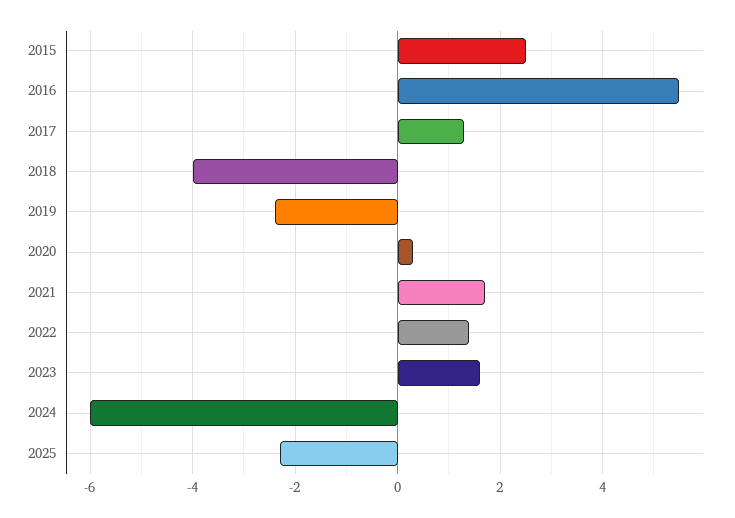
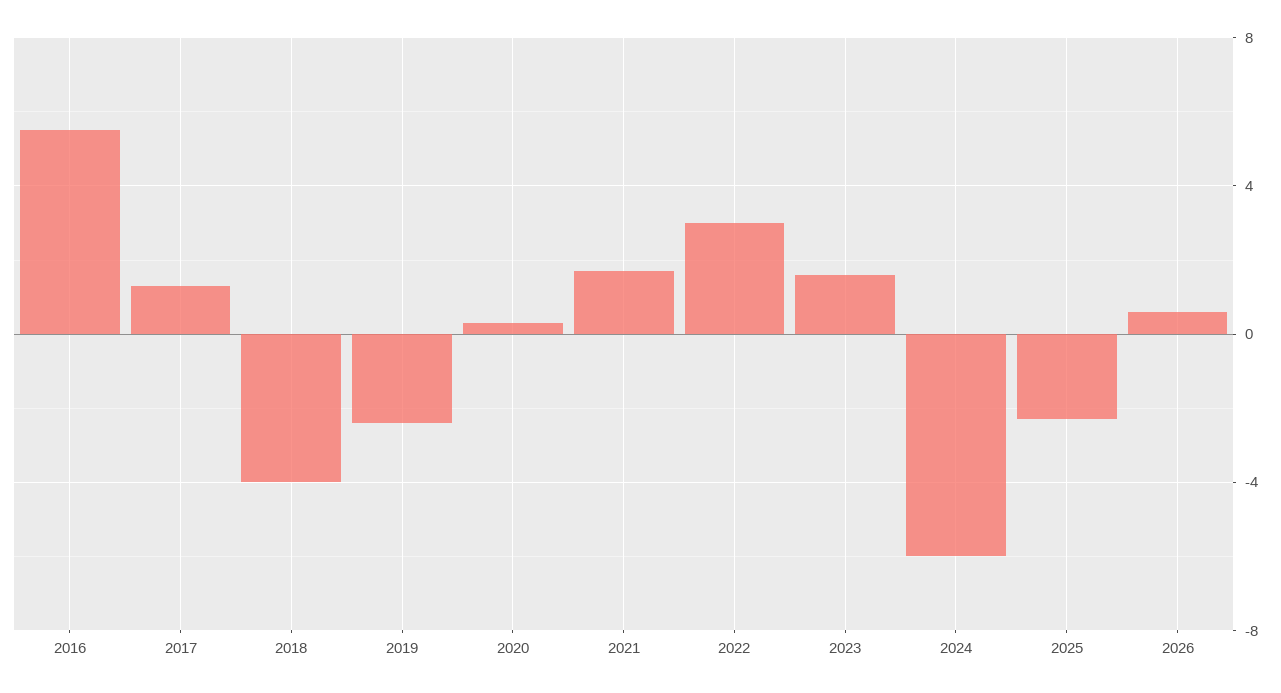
2015: 2.5 -> none
2022: 1.5 -> 3
2026: none -> 0.5

